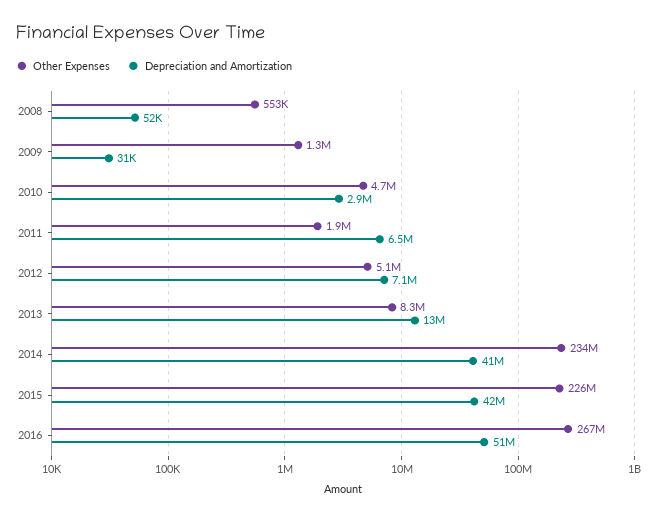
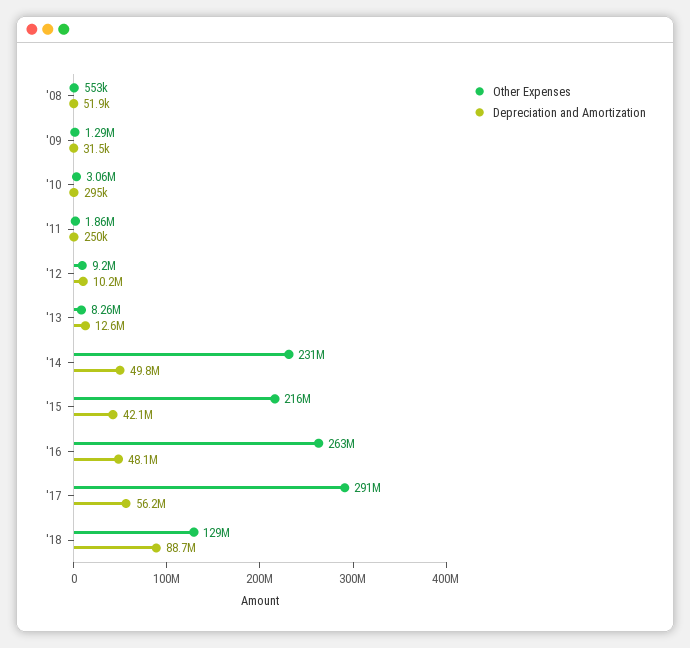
Other Expenses, 2010: 4700000 -> 3060000
Depreciation and Amortization, 2010: 2900000 -> 295000
Depreciation and Amortization, 2011: 6500000 -> 250000
Other Expenses, 2012: 5100000 -> 9200000
Depreciation and Amortization, 2012: 7100000 -> 10200000
Other Expenses, 2014: 234000000 -> 231000000
Depreciation and Amortization, 2014: 41000000 -> 49800000
Other Expenses, 2015: 226000000 -> 216000000
Other Expenses, 2016: 267000000 -> 263000000
Depreciation and Amortization, 2016: 51000000 -> 48100000
Other Expenses, '17: none -> 291000000
Depreciation and Amortization, '17: none -> 56200000
Other Expenses, '18: none -> 129000000
Depreciation and Amortization, '18: none -> 88700000

